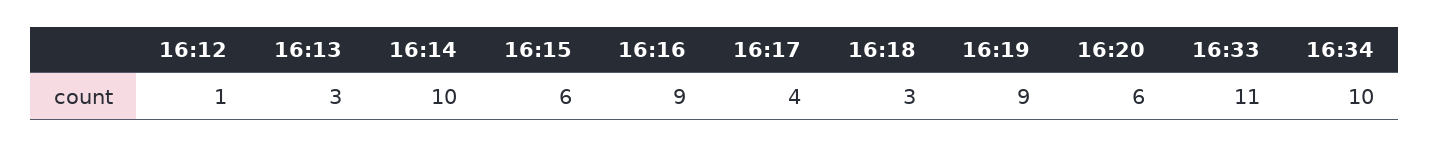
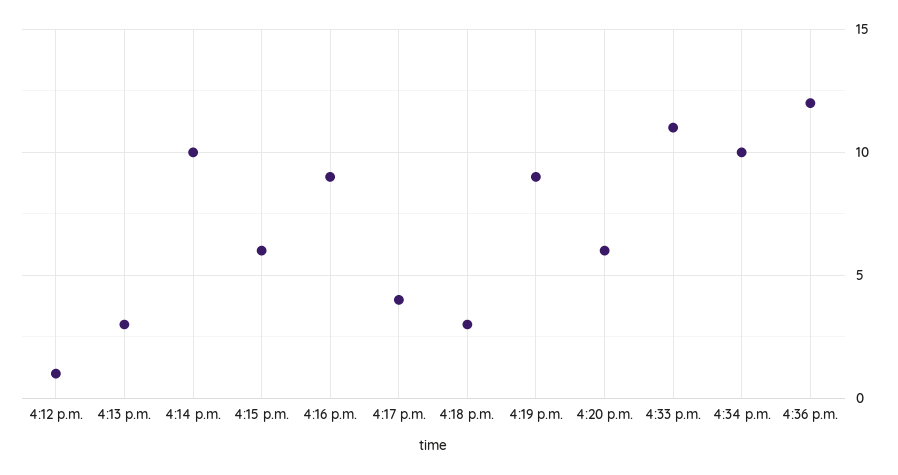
4:36 p.m.: none -> 12

